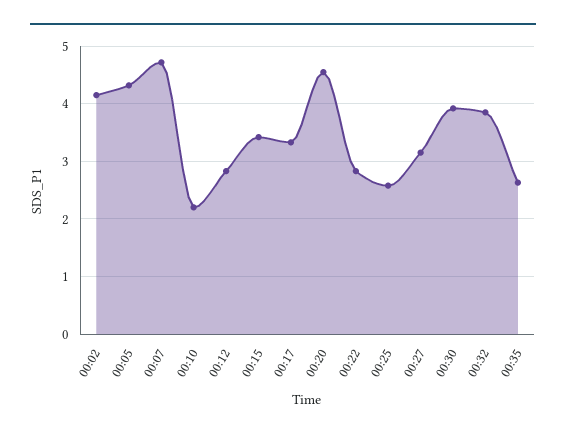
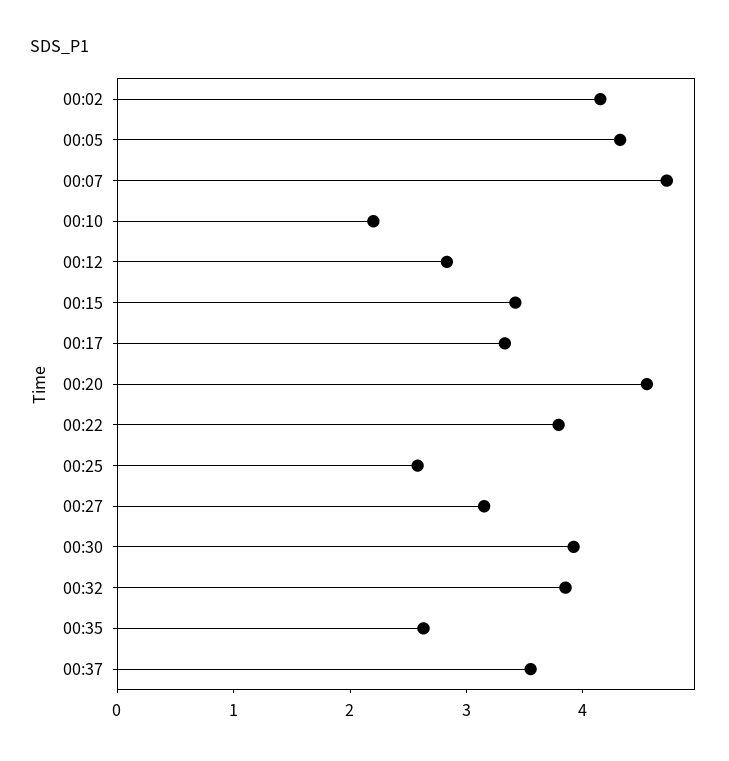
00:22: 2.8 -> 3.8
00:37: none -> 3.6

